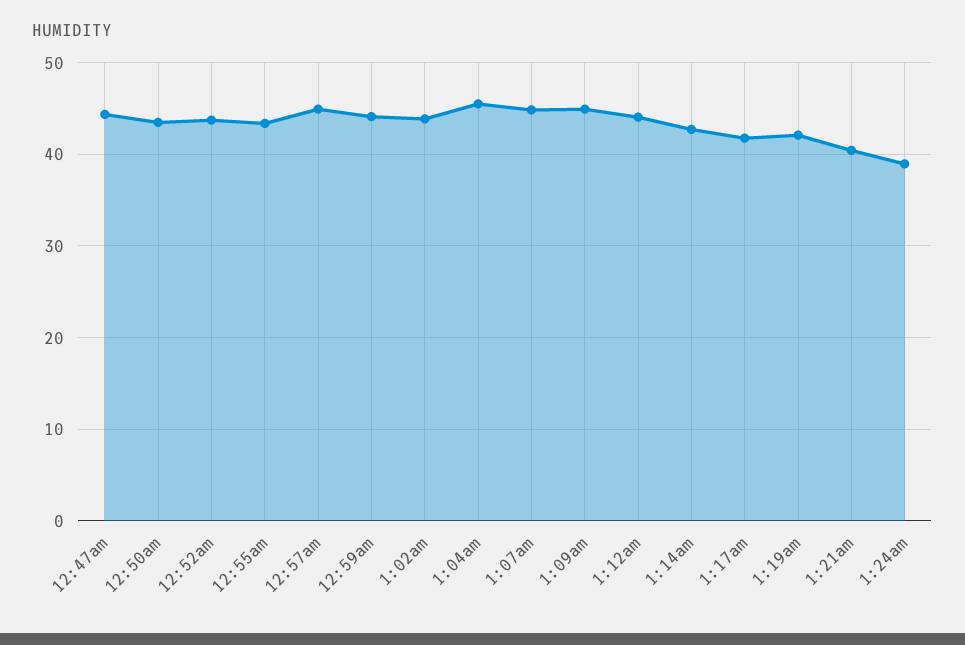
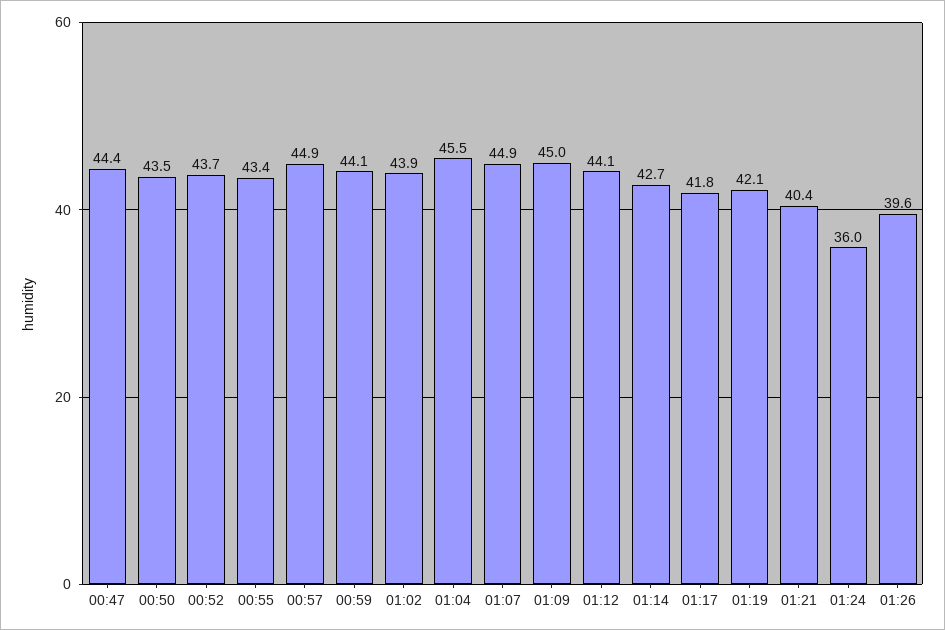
1:24am: 39 -> 36
01:26: none -> 39.6

